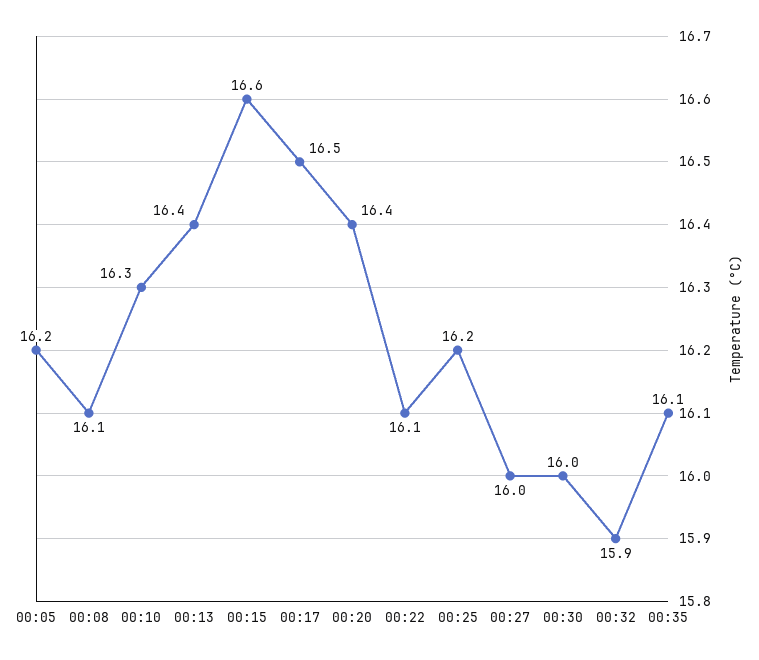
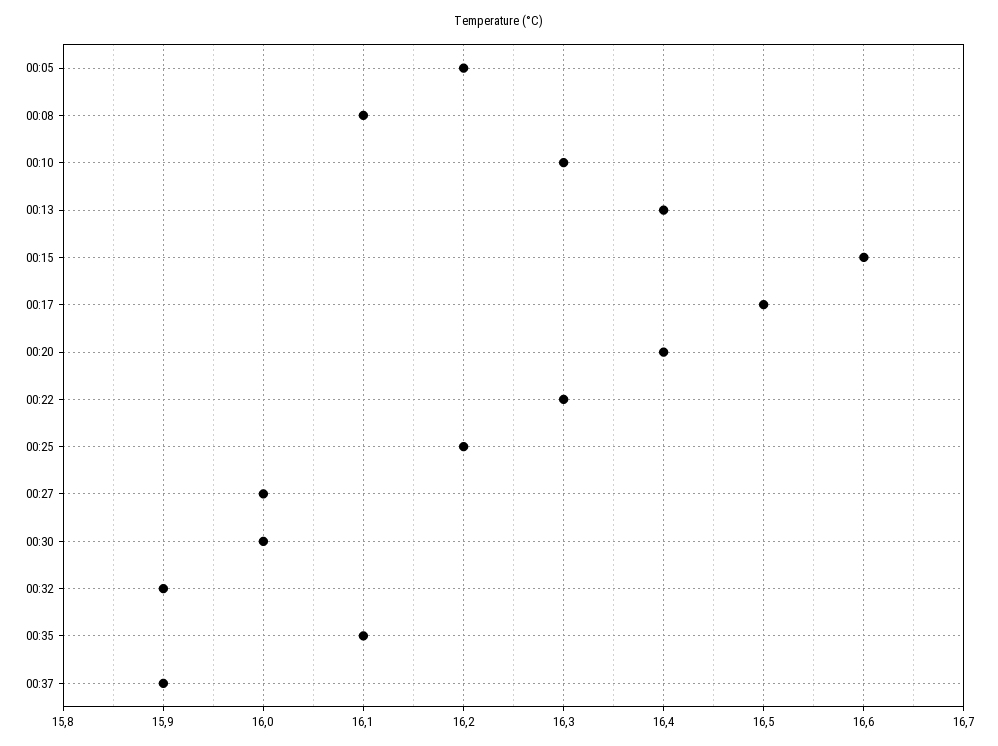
00:22: 16.1 -> 16.3
00:37: none -> 15.9

